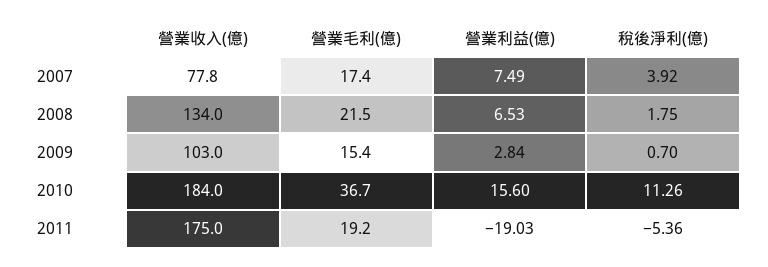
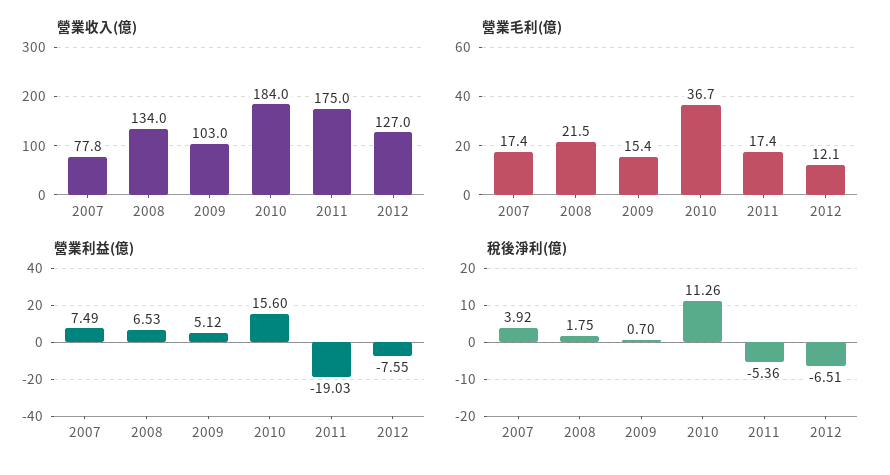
營業利益(億), 2009: 2.84 -> 5.12
營業毛利(億), 2011: 19.2 -> 17.4
營業收入(億), 2012: none -> 127
營業毛利(億), 2012: none -> 12.1
營業利益(億), 2012: none -> -7.55
稅後淨利(億), 2012: none -> -6.51

